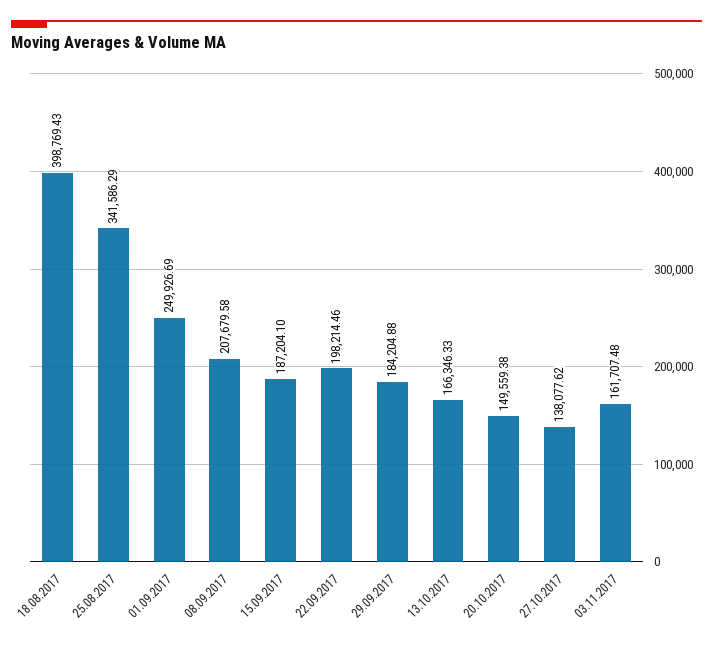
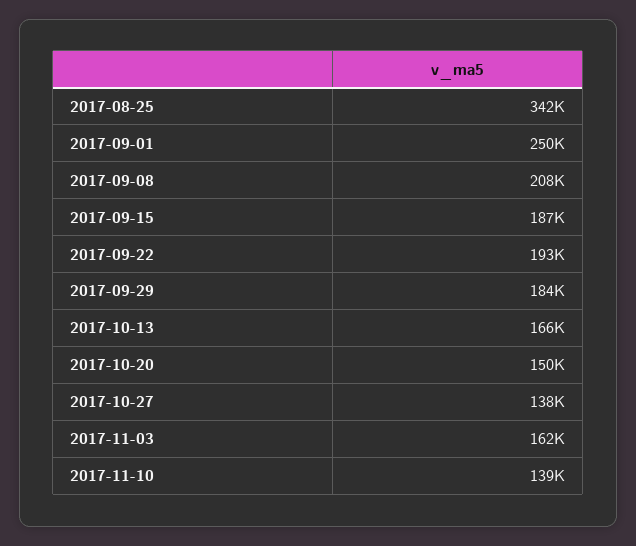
18.08.2017: 398769.43 -> none
22.09.2017: 198214.46 -> 193000
2017-11-10: none -> 139000

